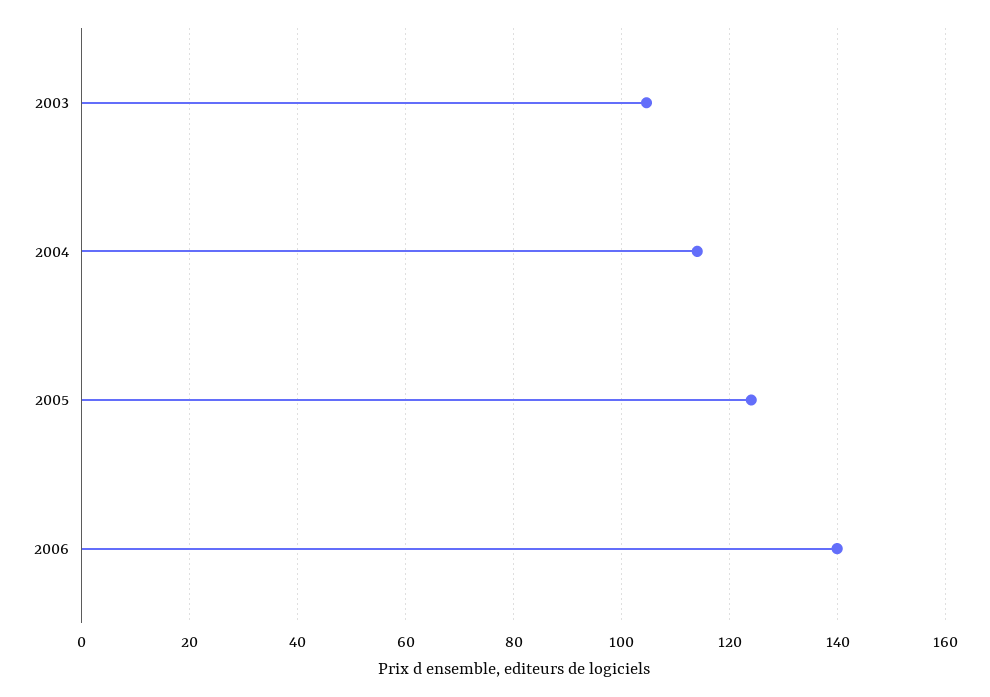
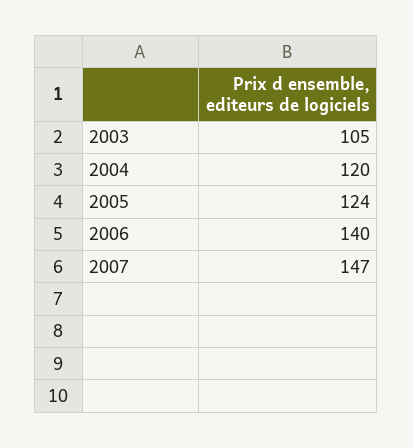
2004: 114 -> 120
2007: none -> 147

